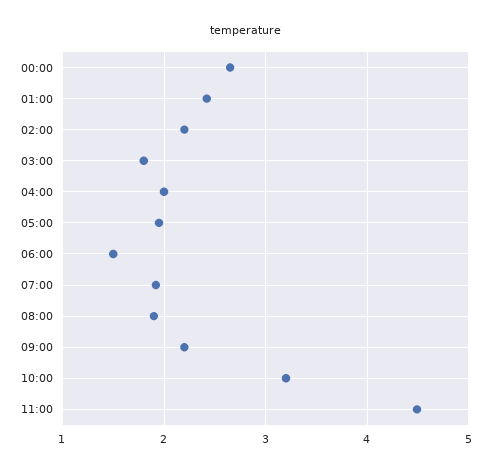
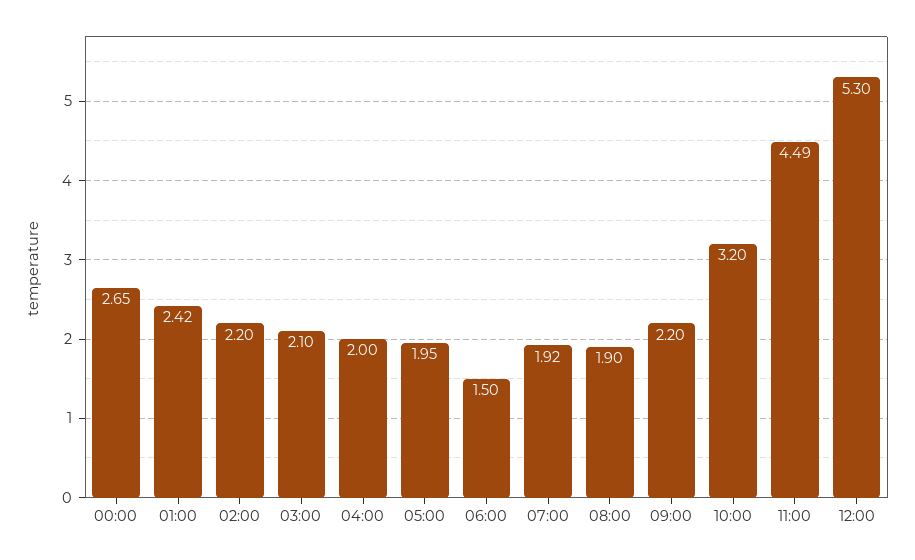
03:00: 1.8 -> 2.1
12:00: none -> 5.3

